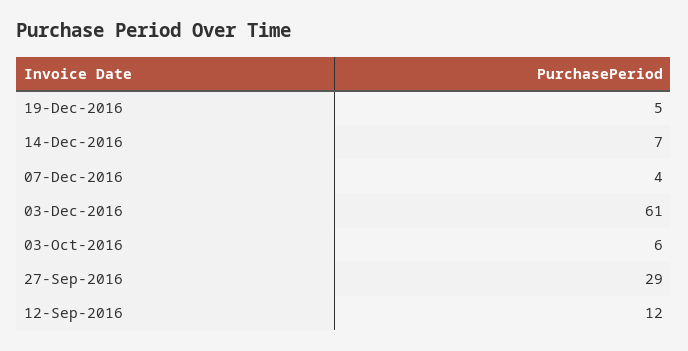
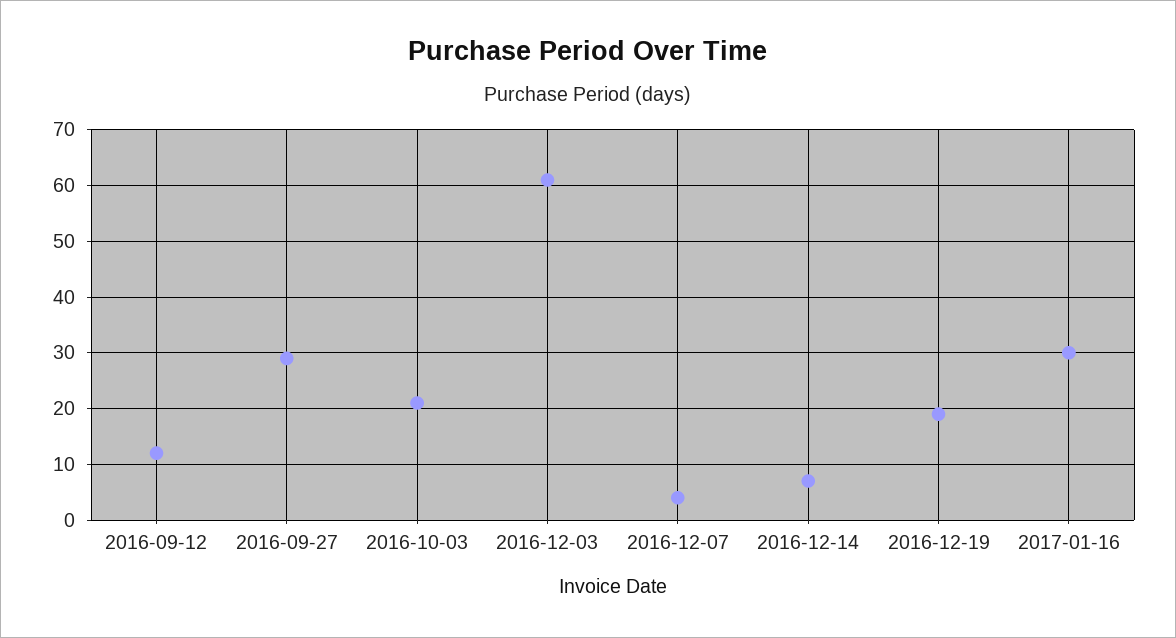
19-Dec-2016: 5 -> 20
03-Oct-2016: 6 -> 20
2017-01-16: none -> 30

